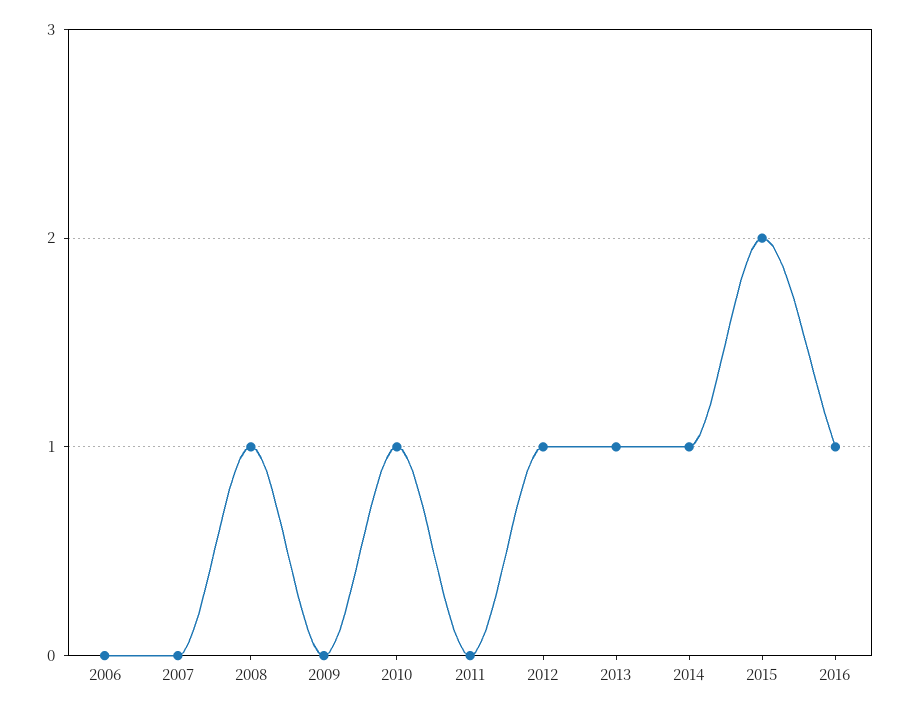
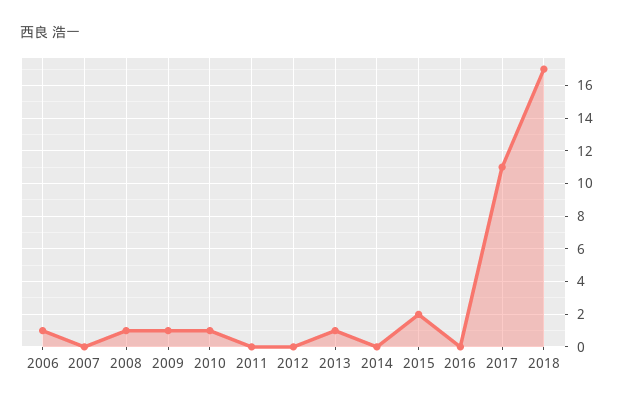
2006: 0 -> 1
2009: 0 -> 1
2012: 1 -> 0
2014: 1 -> 0
2016: 1 -> 0
2017: none -> 11
2018: none -> 17

